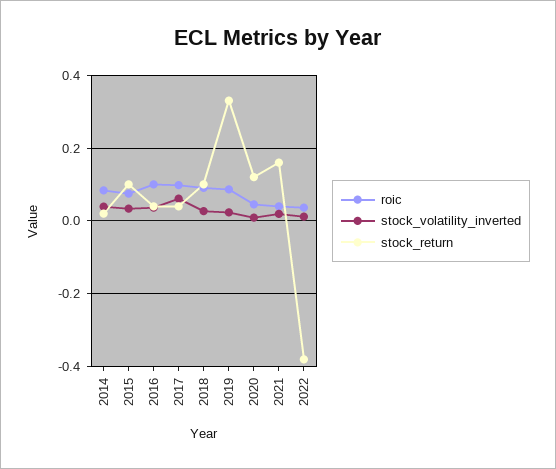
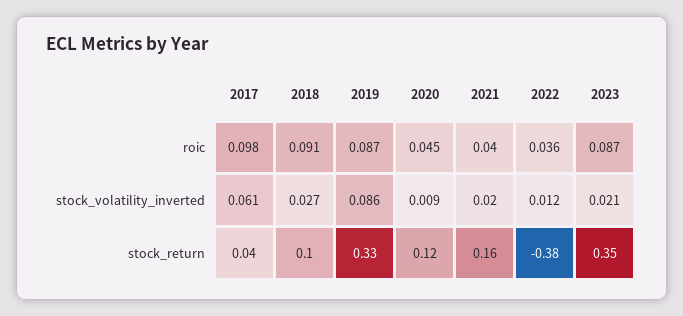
roic, 2014: 0.08 -> none
stock_volatility_inverted, 2014: 0.04 -> none
stock_return, 2014: 0.02 -> none
roic, 2015: 0.08 -> none
stock_volatility_inverted, 2015: 0.04 -> none
stock_return, 2015: 0.1 -> none
roic, 2016: 0.1 -> none
stock_volatility_inverted, 2016: 0.04 -> none
stock_return, 2016: 0.04 -> none
stock_volatility_inverted, 2019: 0.02 -> 0.086
roic, 2023: none -> 0.087
stock_volatility_inverted, 2023: none -> 0.021
stock_return, 2023: none -> 0.35

